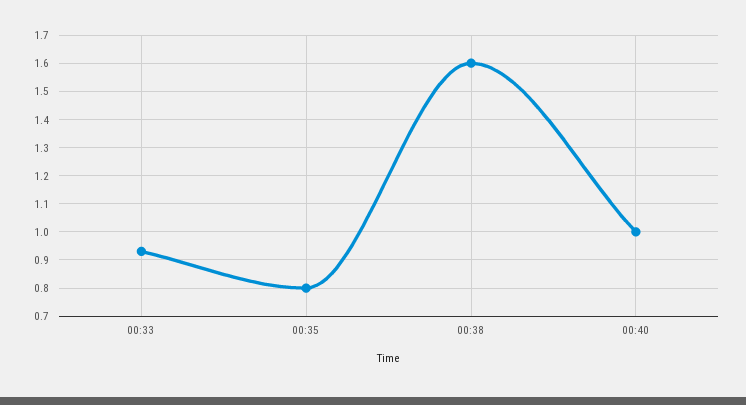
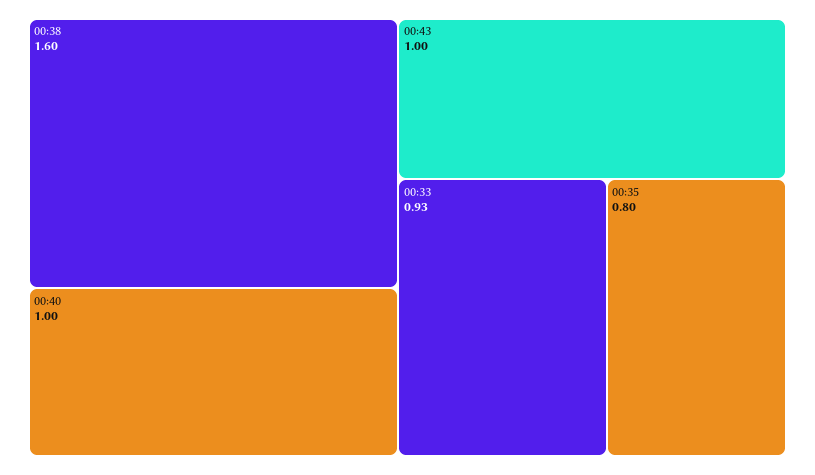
00:43: none -> 1

